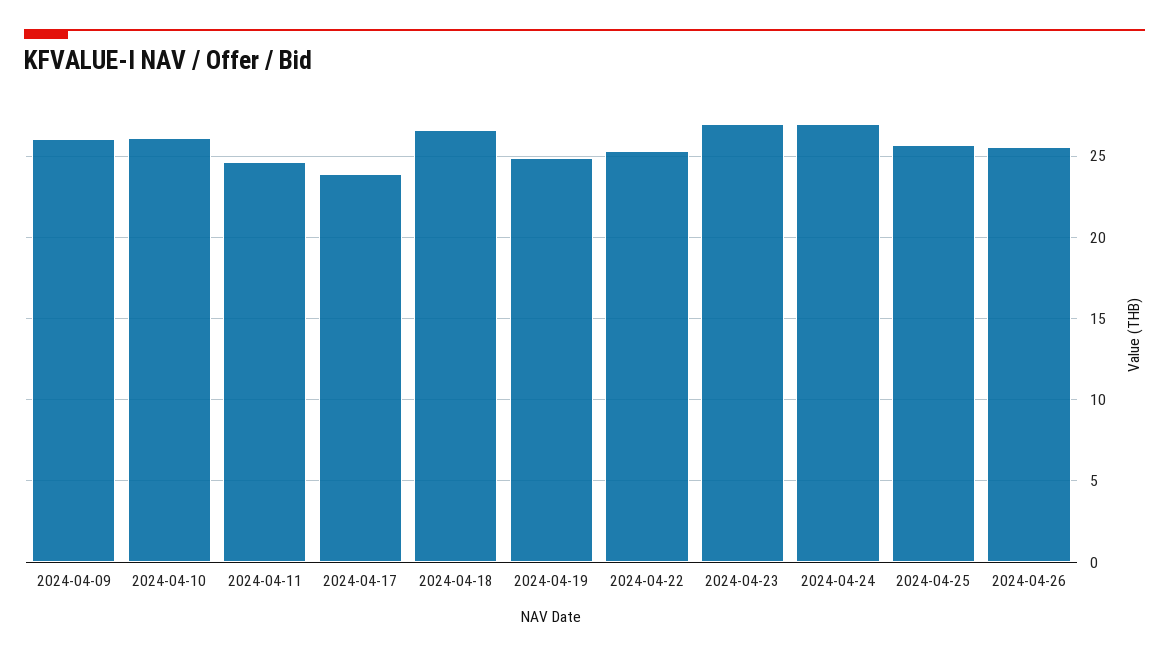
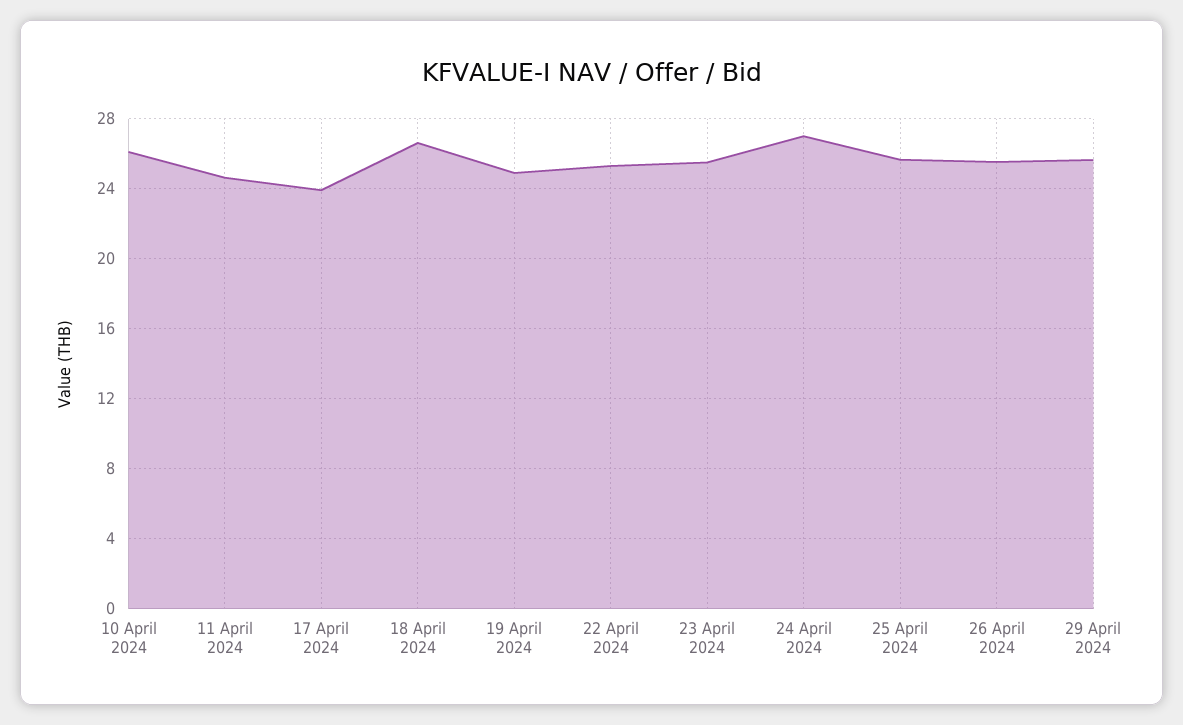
2024-04-09: 26 -> none
2024-04-23: 27 -> 25.5
29 April 2024: none -> 25.5

